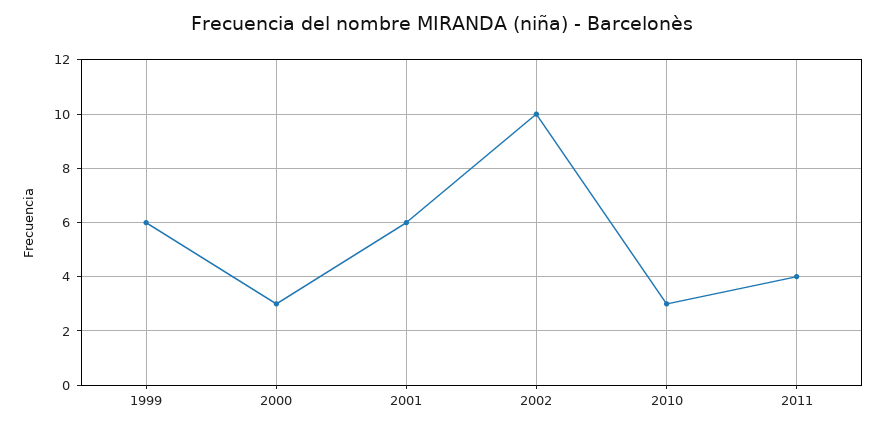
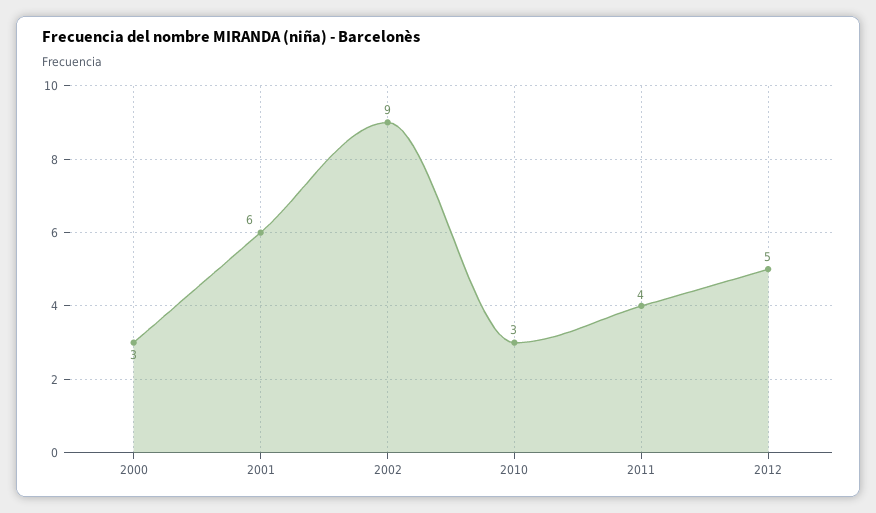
1999: 6 -> none
2002: 10 -> 9
2012: none -> 5

